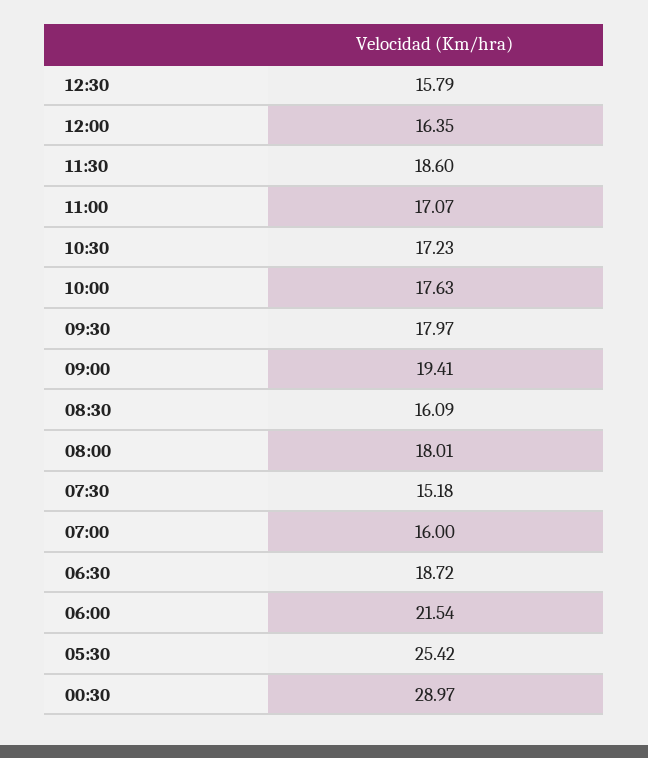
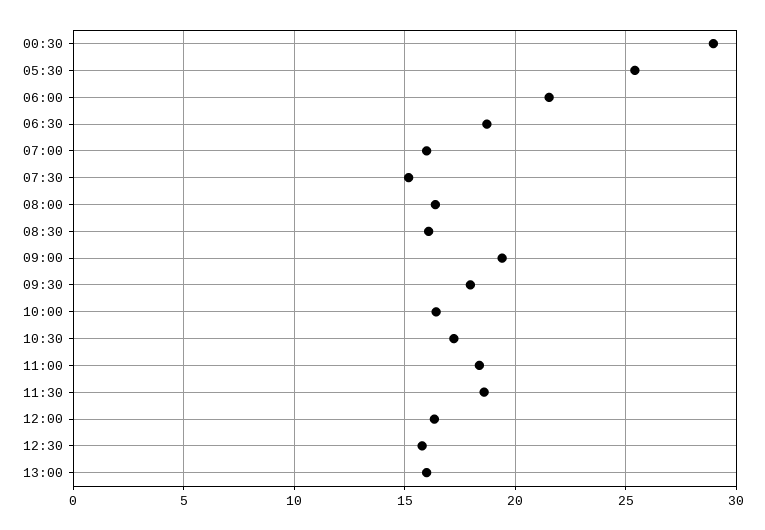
11:00: 17.07 -> 18.5
10:00: 17.63 -> 16.5
08:00: 18.01 -> 16.5
13:00: none -> 16

